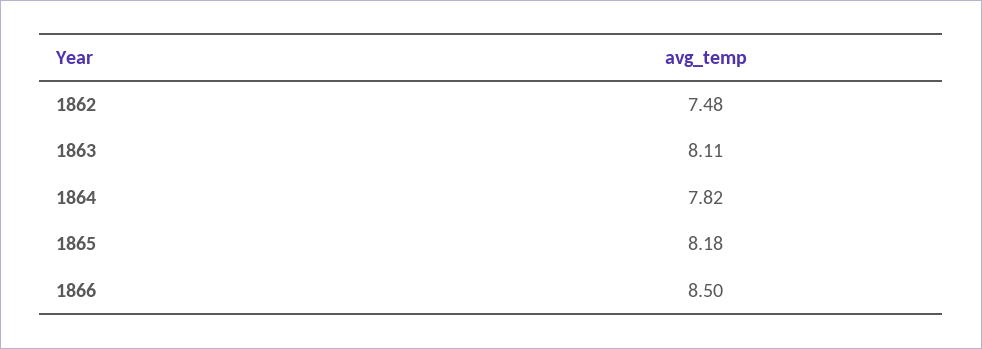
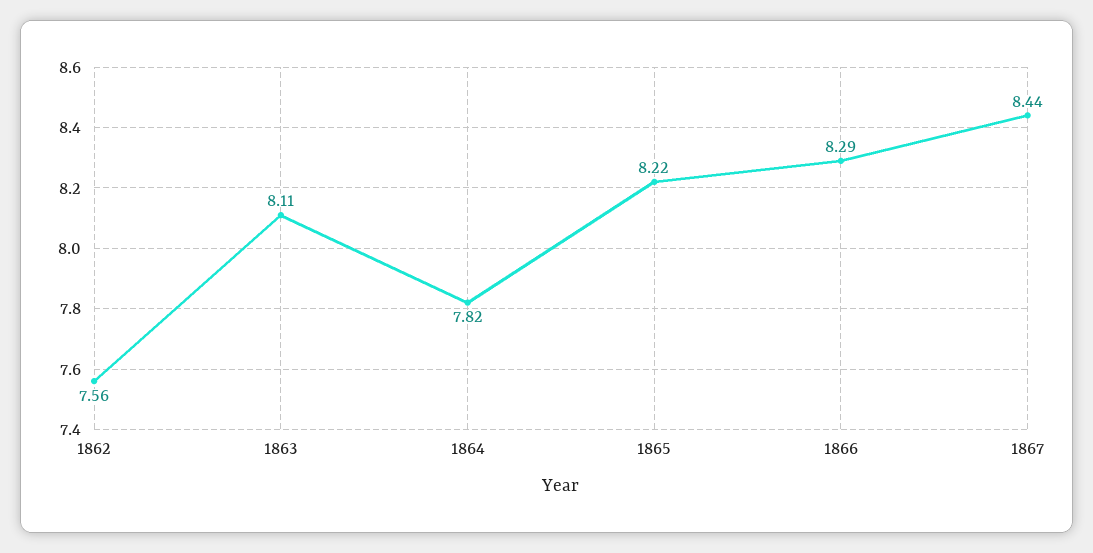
1862: 7.48 -> 7.56
1865: 8.18 -> 8.22
1866: 8.5 -> 8.29
1867: none -> 8.44

